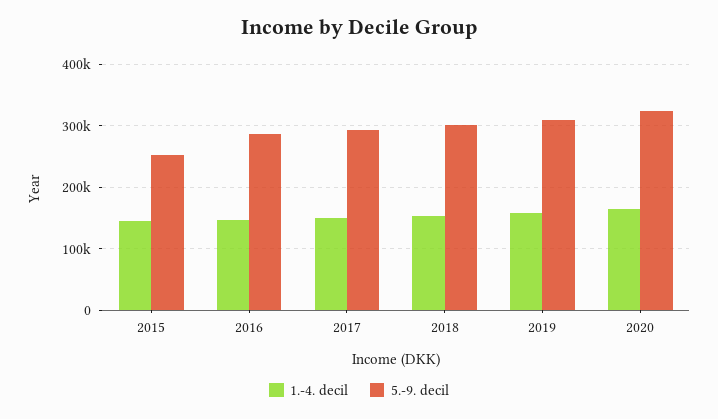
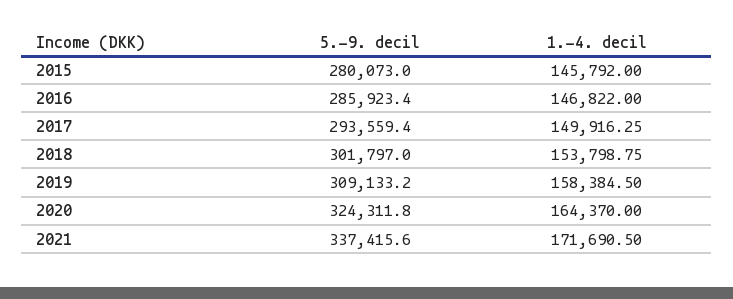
5.-9. decil, 2015: 250000 -> 280073
5.-9. decil, 2021: none -> 337415.6
1.-4. decil, 2021: none -> 171690.5

